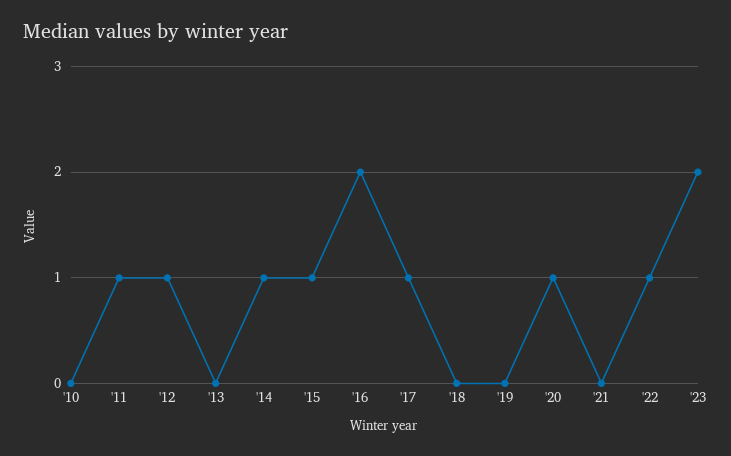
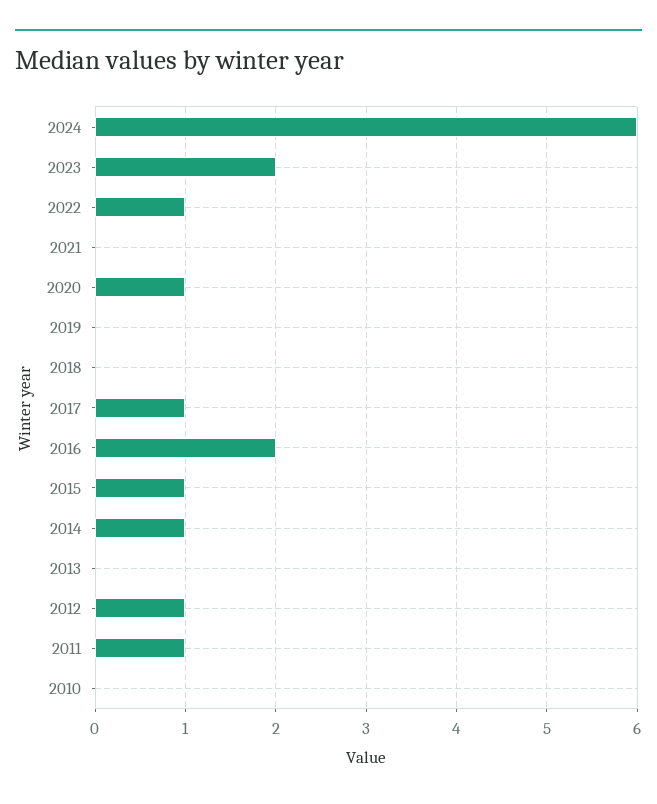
2024: none -> 6

